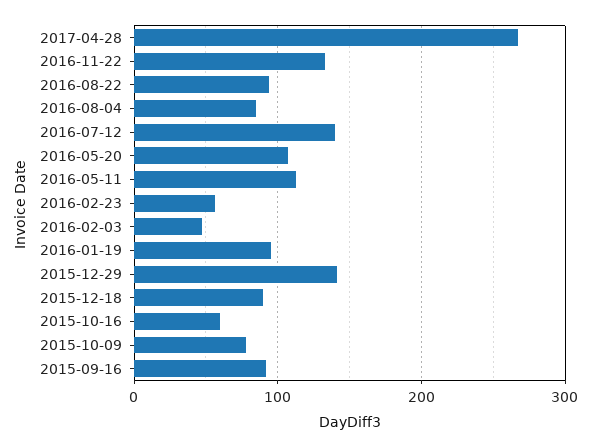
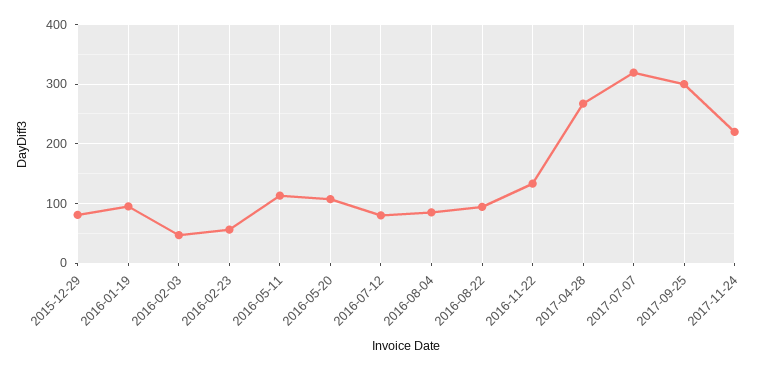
2016-07-12: 140 -> 80
2015-12-29: 140 -> 80
2015-12-18: 90 -> none
2015-10-16: 60 -> none
2015-10-09: 80 -> none
2015-09-16: 90 -> none
2017-07-07: none -> 320
2017-09-25: none -> 300
2017-11-24: none -> 220

